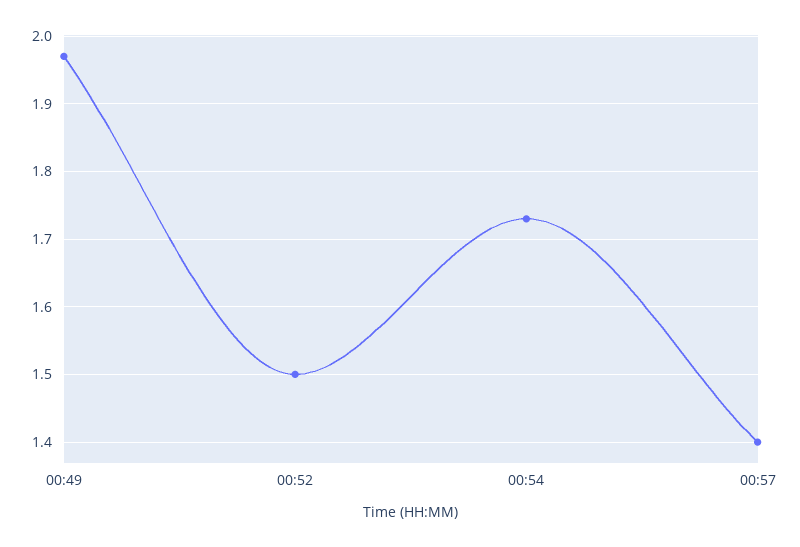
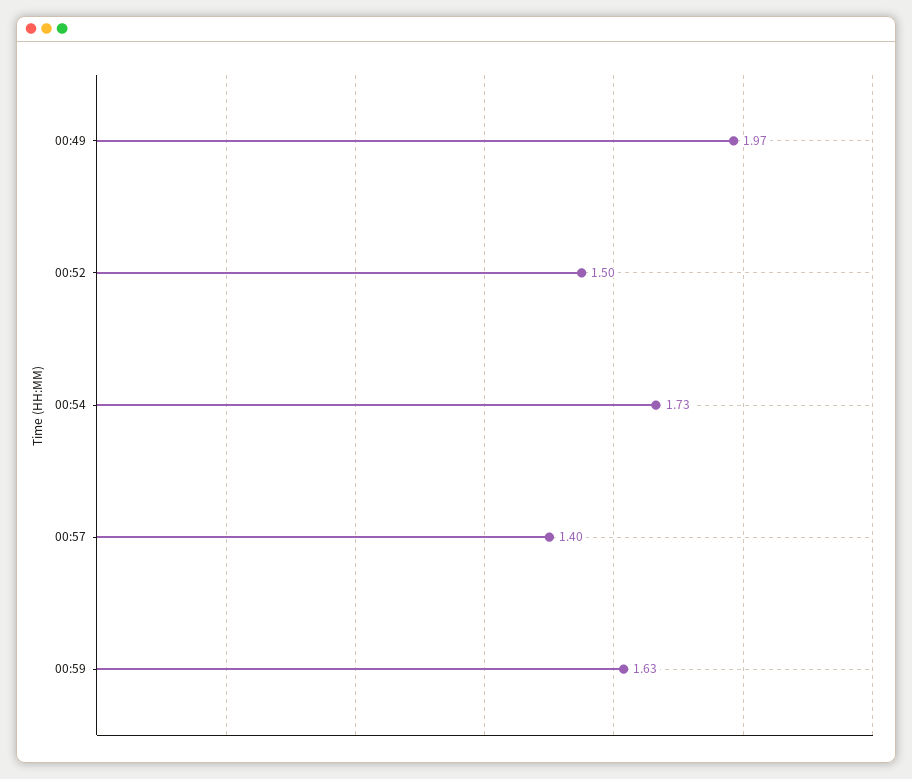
00:59: none -> 1.63

